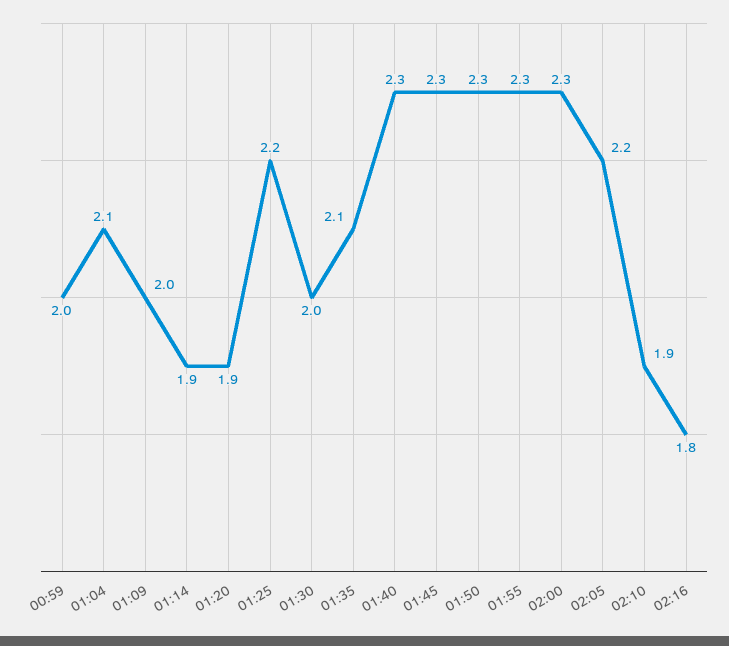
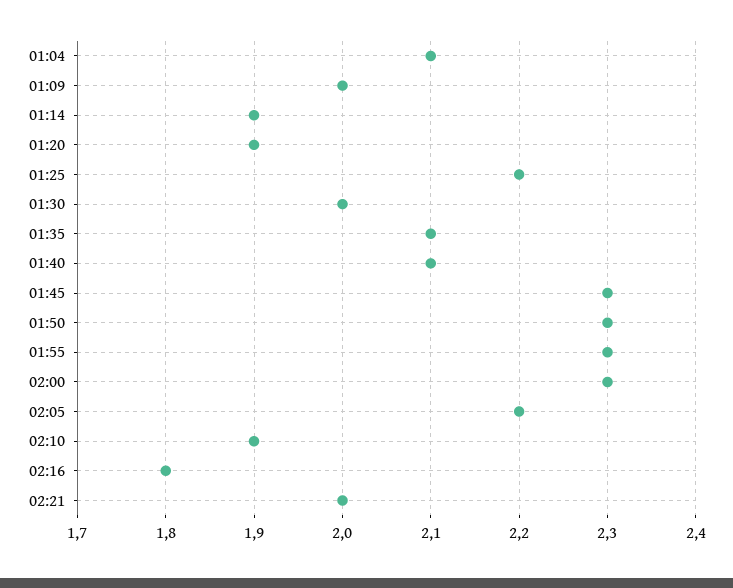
00:59: 2 -> none
01:40: 2.3 -> 2.1
02:21: none -> 2

